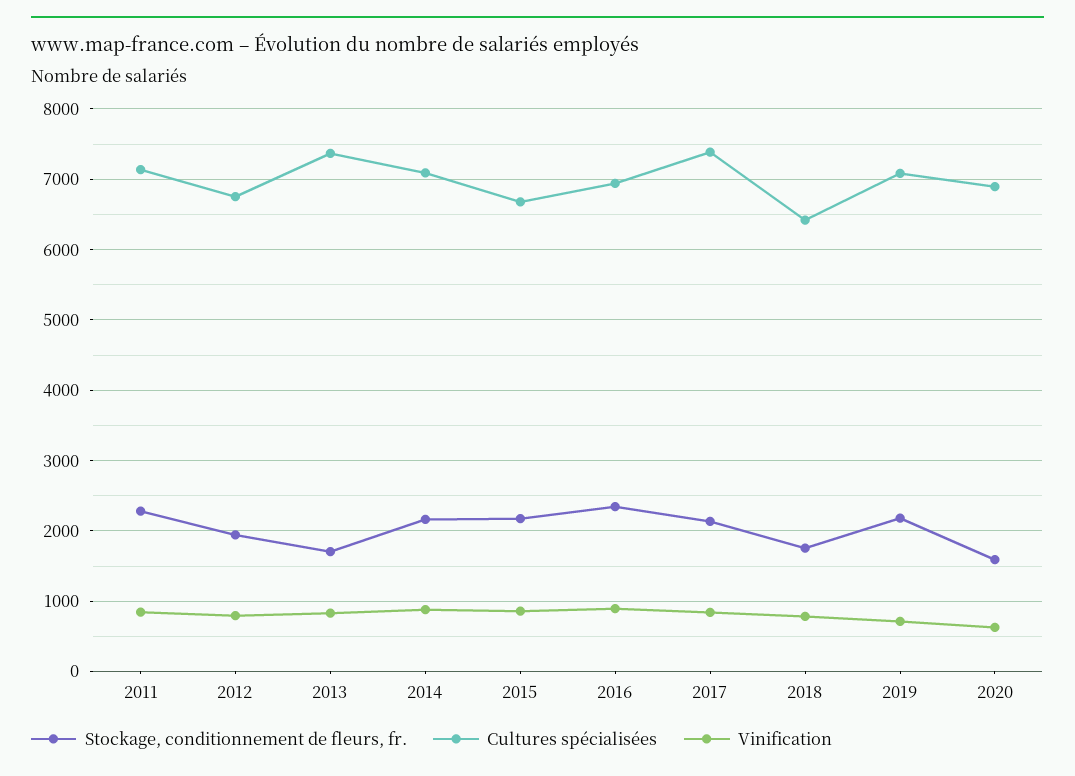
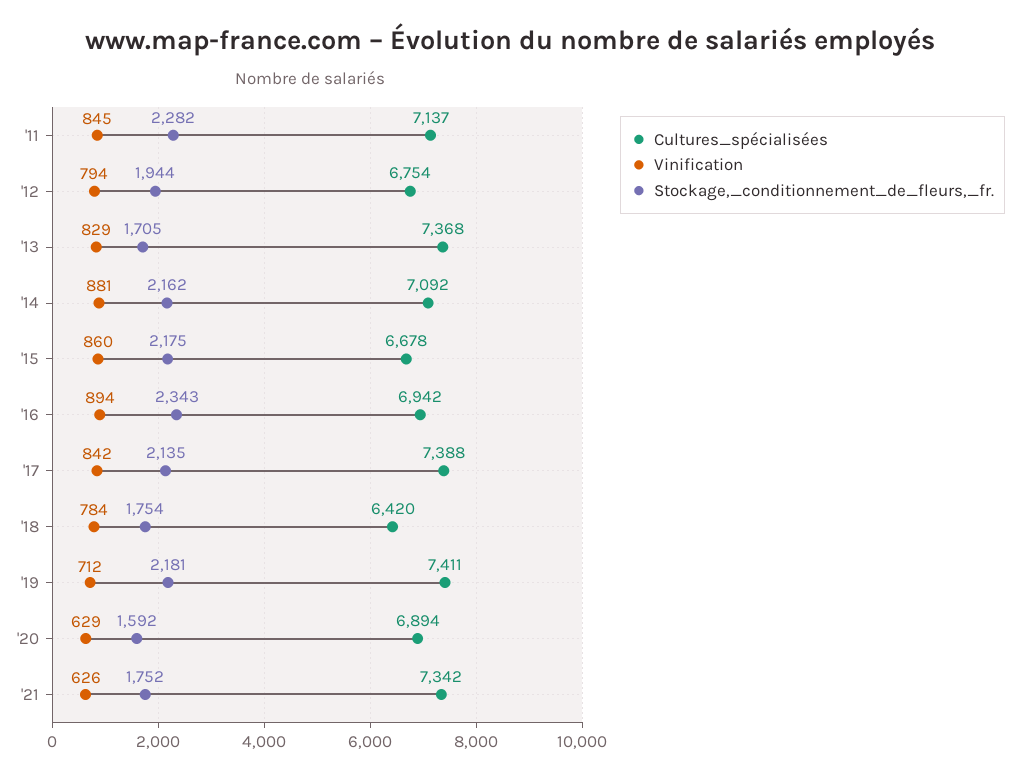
Cultures spécialisées, 2019: 7100 -> 7411
Cultures spécialisées, '21: none -> 7342
Vinification, '21: none -> 626
Stockage, conditionnement de fleurs, fr., '21: none -> 1752

